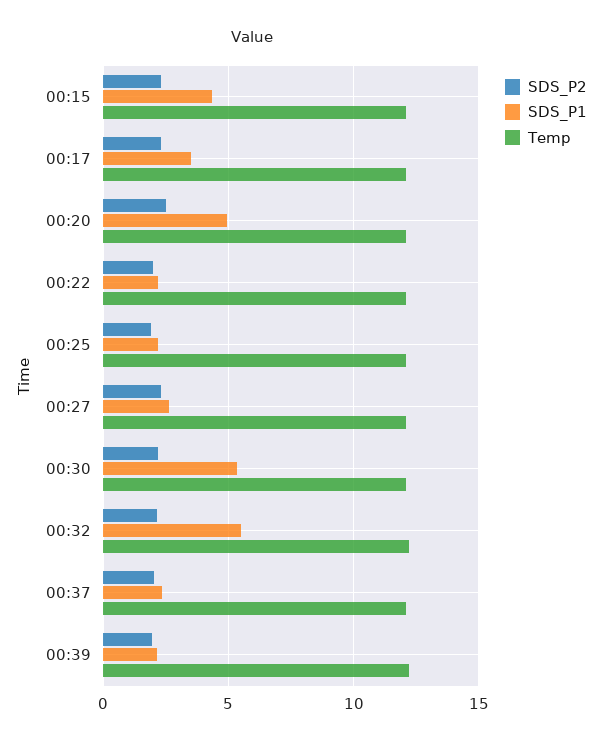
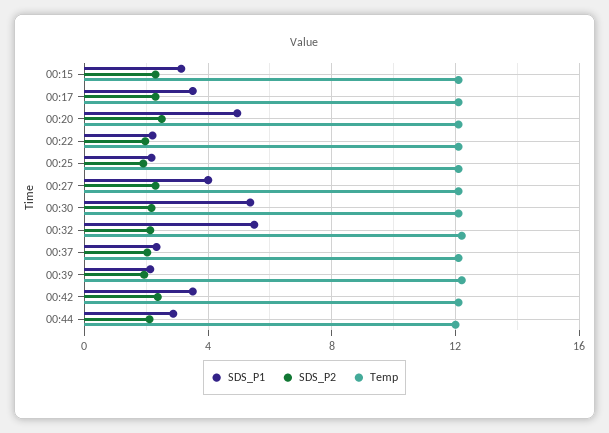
SDS_P1, 00:15: 4.5 -> 3
SDS_P1, 00:27: 2.5 -> 4
SDS_P1, 00:42: none -> 3.5
SDS_P2, 00:42: none -> 2.5
Temp, 00:42: none -> 12
SDS_P1, 00:44: none -> 3
SDS_P2, 00:44: none -> 2
Temp, 00:44: none -> 12

